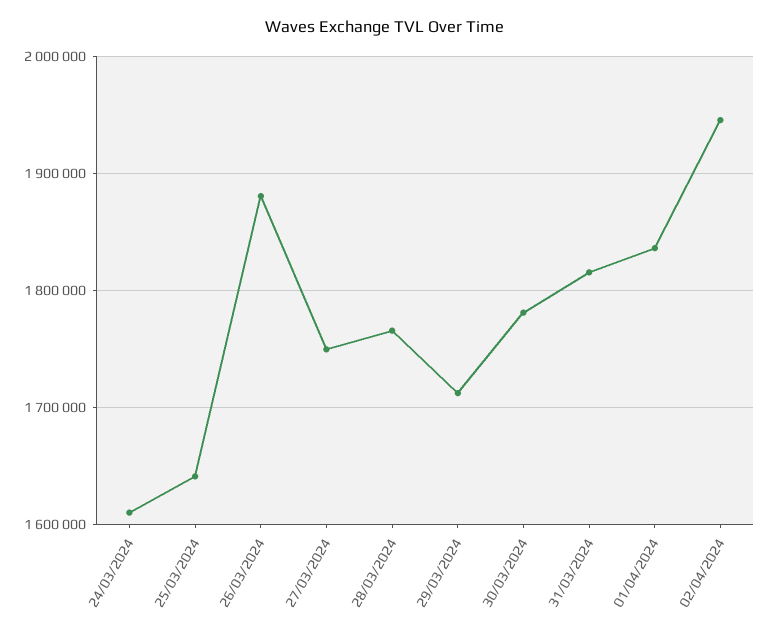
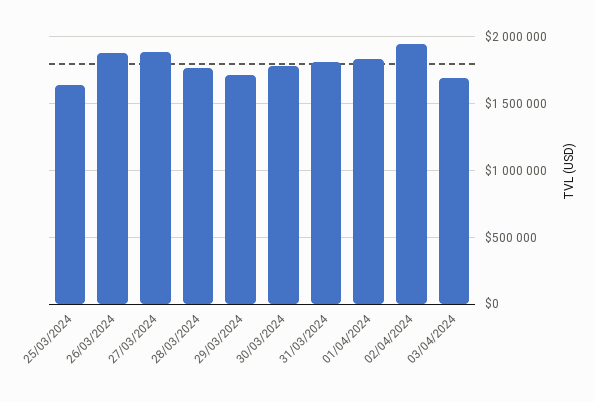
24/03/2024: 1610000 -> none
27/03/2024: 1750000 -> 1900000
03/04/2024: none -> 1700000

